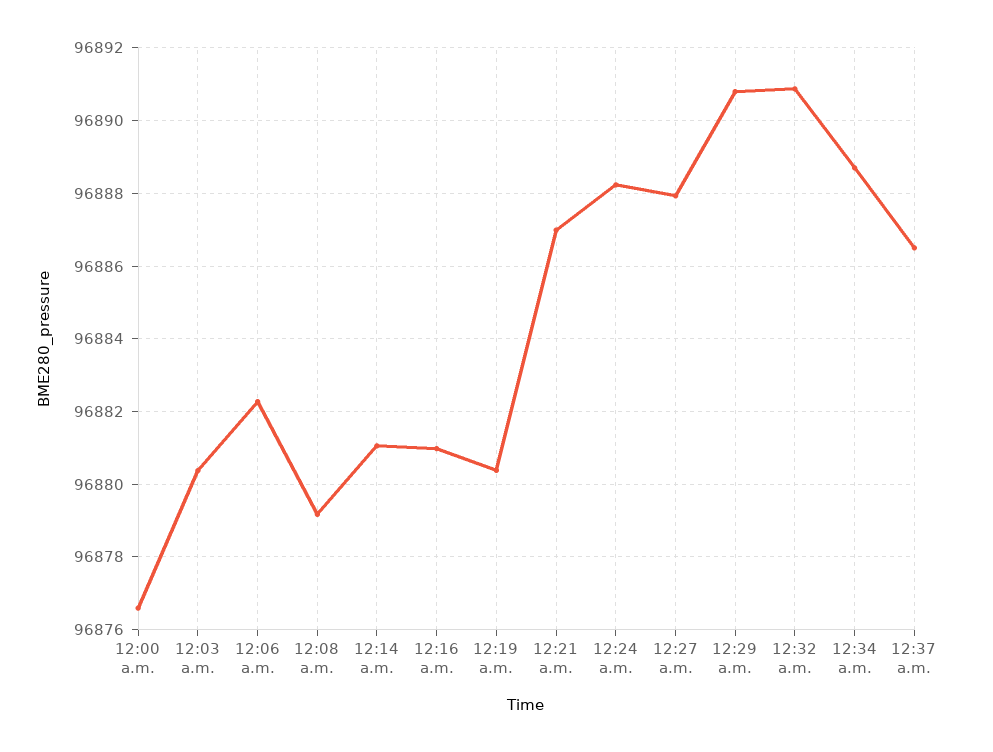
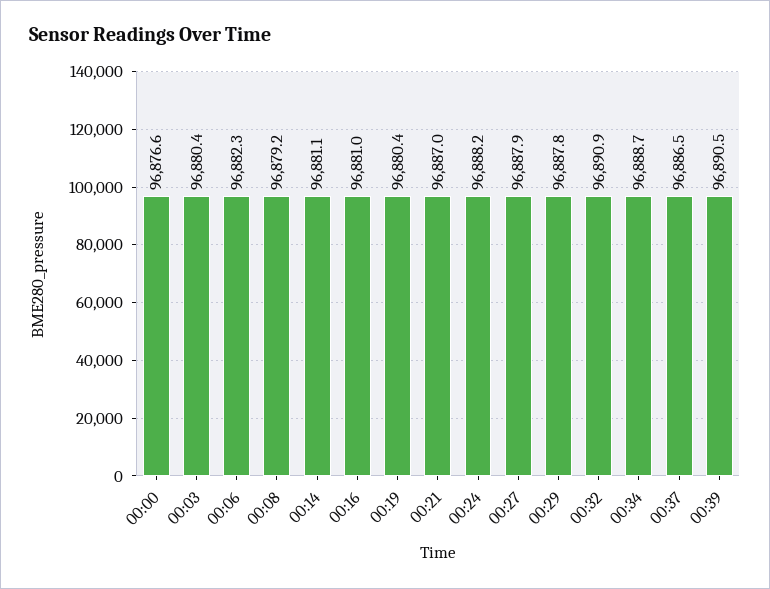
12:29 a.m.: 96890.8 -> 96887.8
00:39: none -> 96890.5

